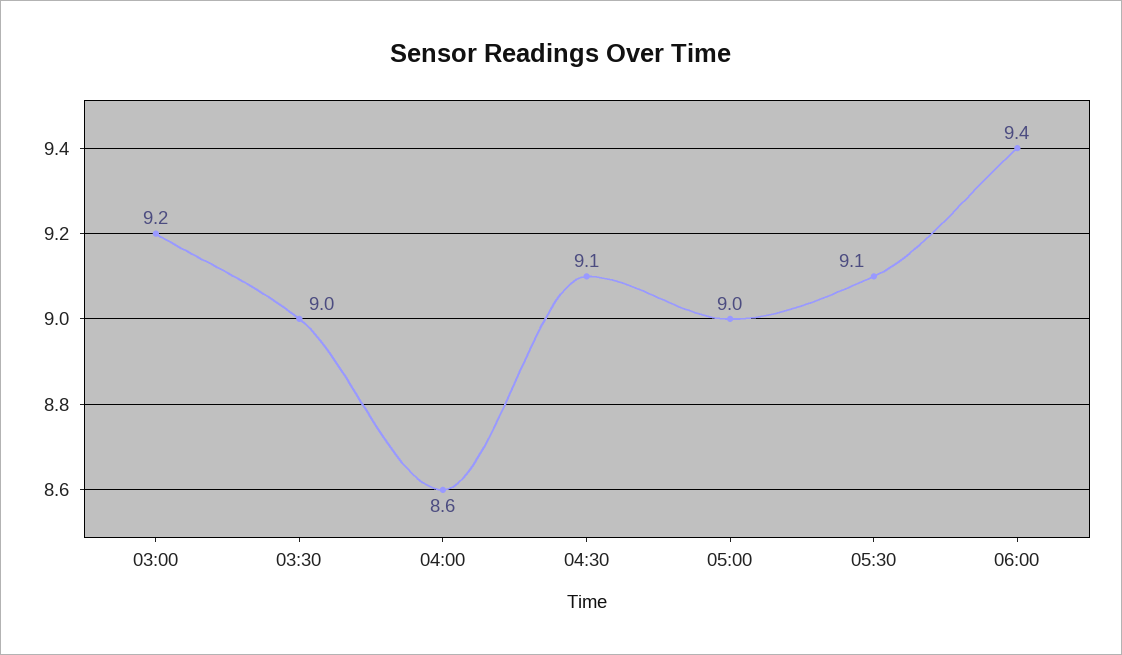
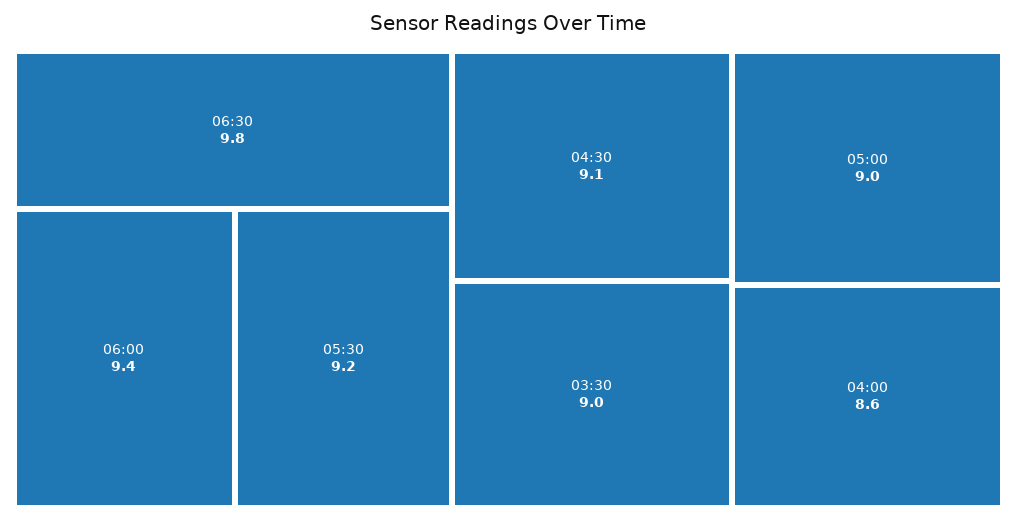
03:00: 9.2 -> none
05:30: 9.1 -> 9.2
06:30: none -> 9.8

